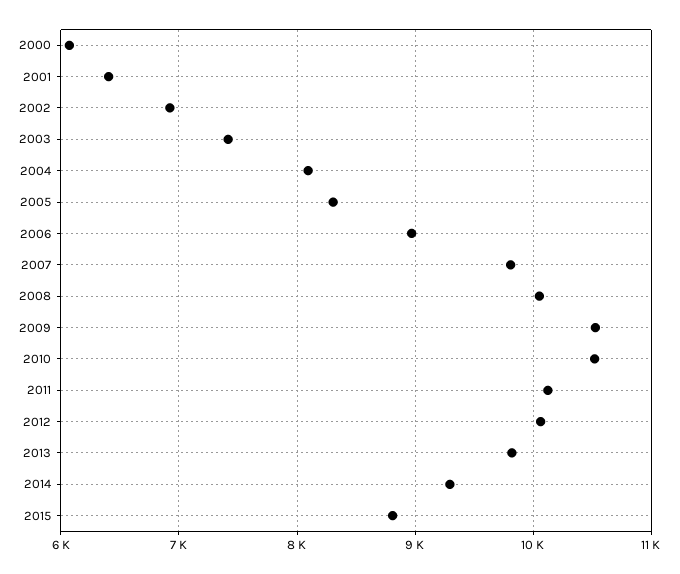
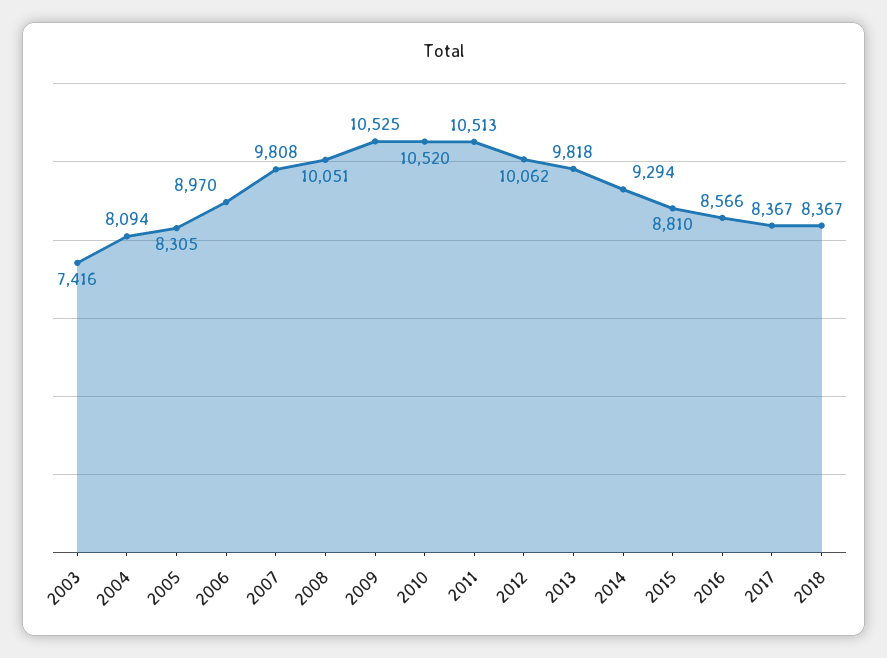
2000: 6100 -> none
2001: 6400 -> none
2002: 6900 -> none
2011: 10100 -> 10513
2016: none -> 8566
2017: none -> 8367
2018: none -> 8367

